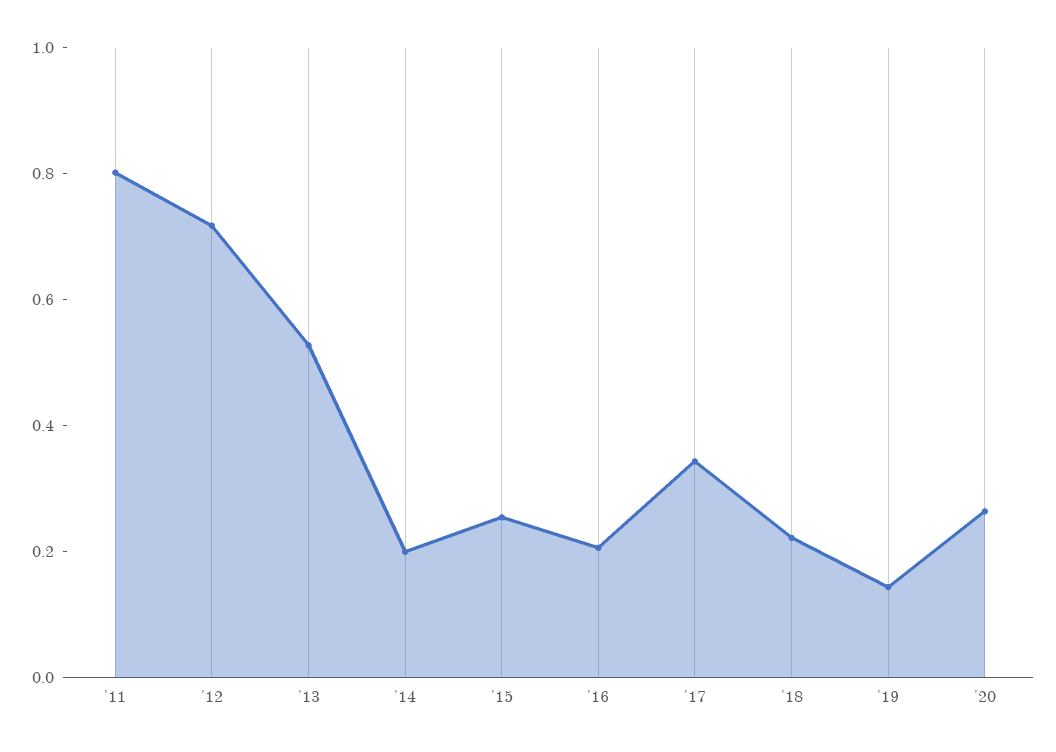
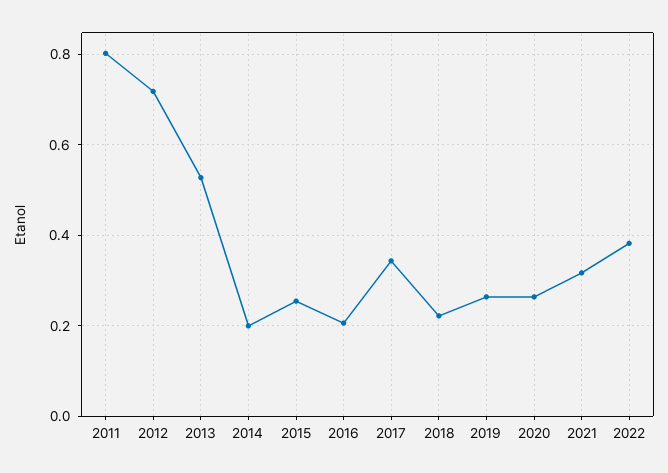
'19: 0.15 -> 0.26
2021: none -> 0.32
2022: none -> 0.38

